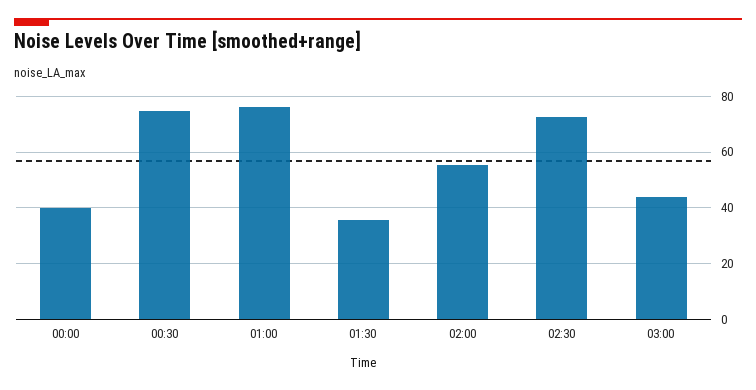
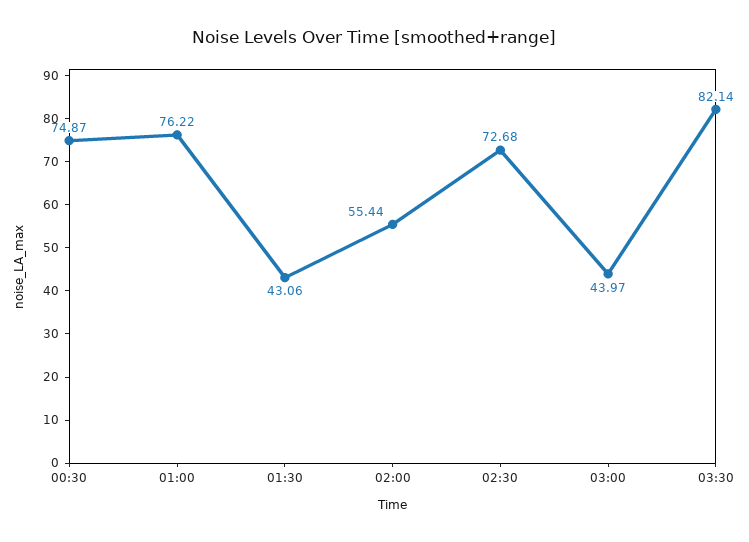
00:00: 40 -> none
01:30: 35 -> 43.06
03:30: none -> 82.14

